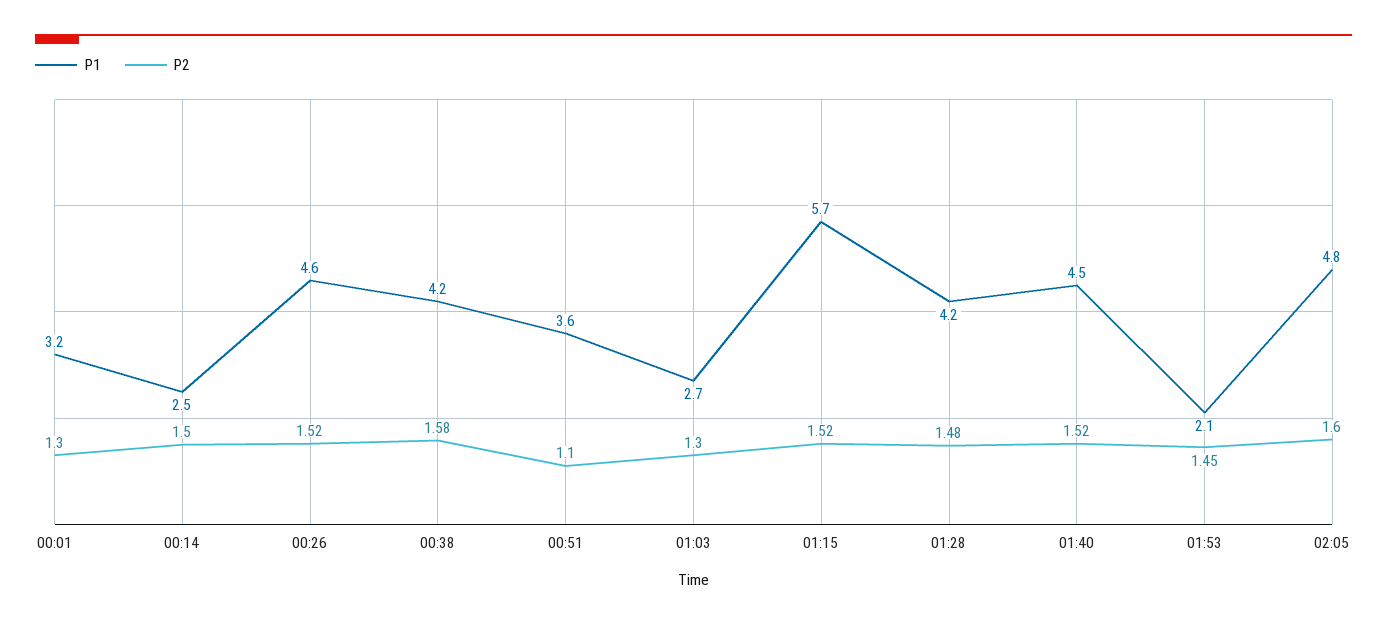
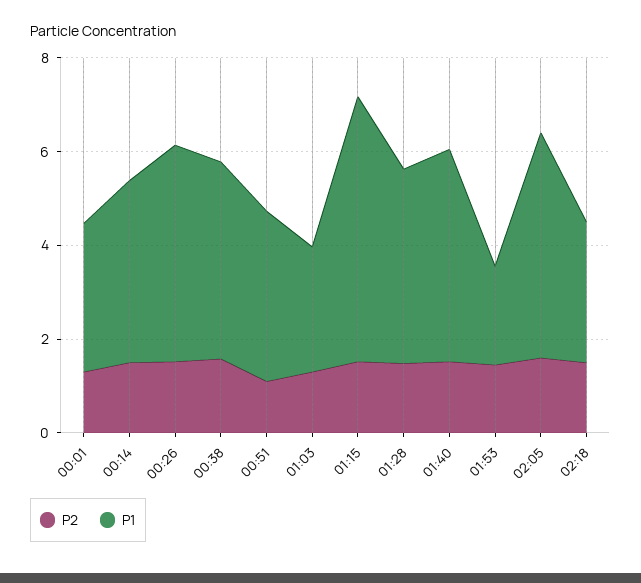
P1, 00:14: 2.5 -> 4
P2, 02:18: none -> 1.5
P1, 02:18: none -> 3

